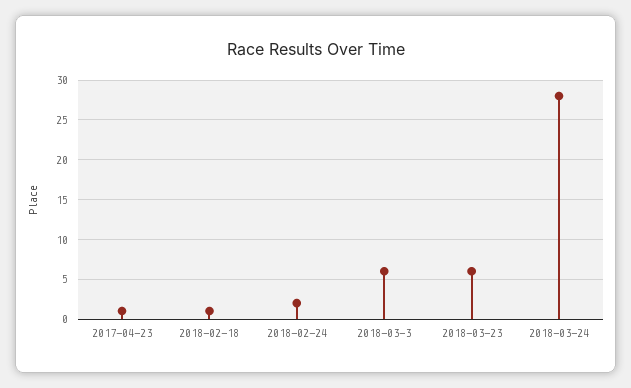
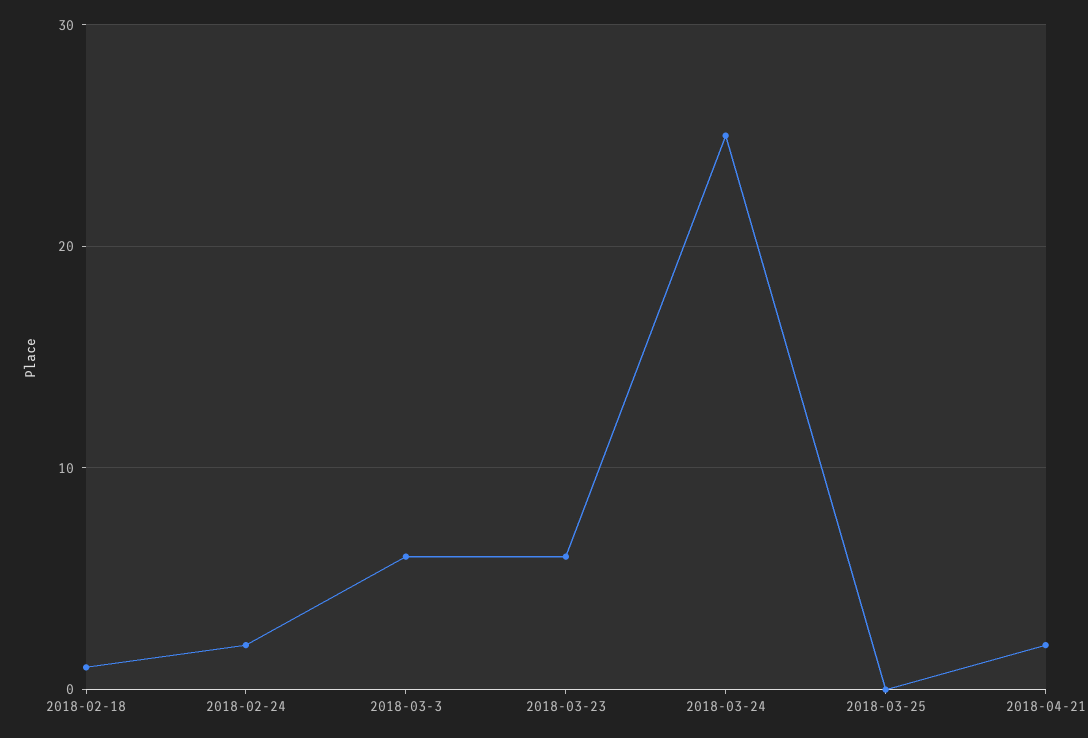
2017-04-23: 1 -> none
2018-03-24: 28 -> 25
2018-03-25: none -> 0
2018-04-21: none -> 2

